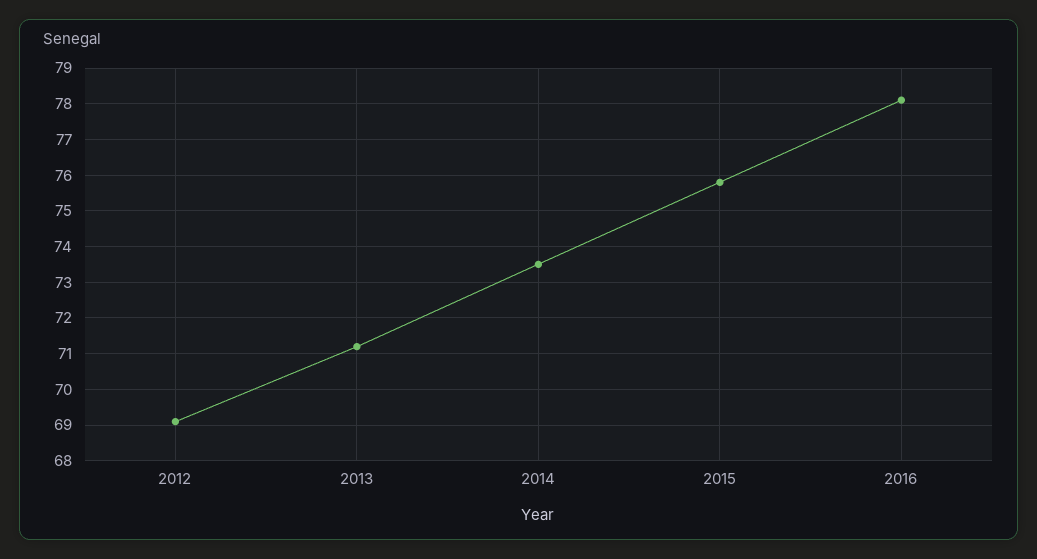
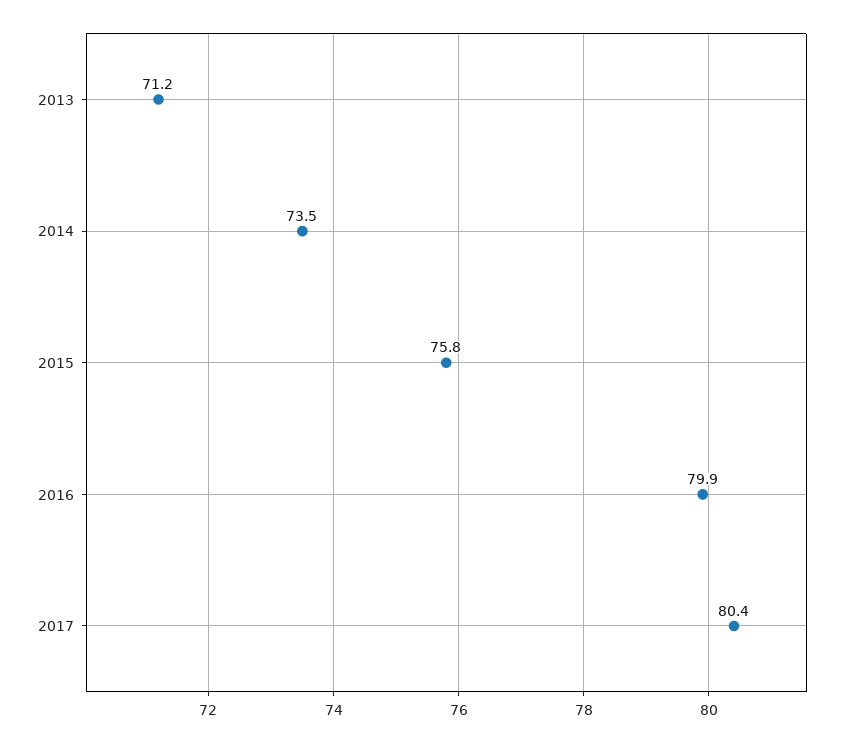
2012: 69 -> none
2016: 78 -> 79.9
2017: none -> 80.4

